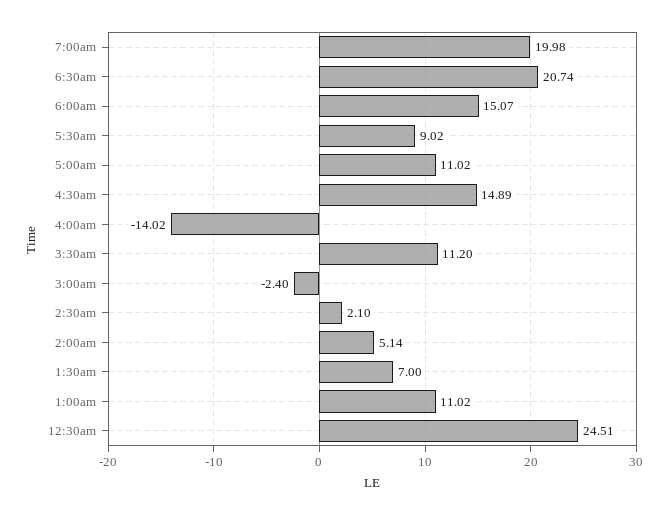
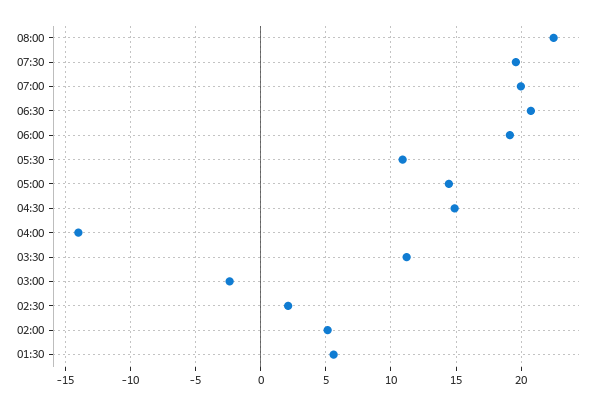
6:00am: 15.07 -> 19
5:30am: 9.02 -> 11
5:00am: 11.02 -> 14.5
1:30am: 7 -> 5.5
1:00am: 11.02 -> none
12:30am: 24.51 -> none
08:00: none -> 22.5
07:30: none -> 19.5

